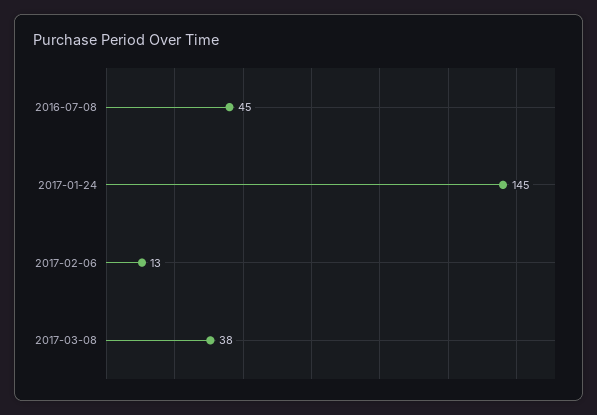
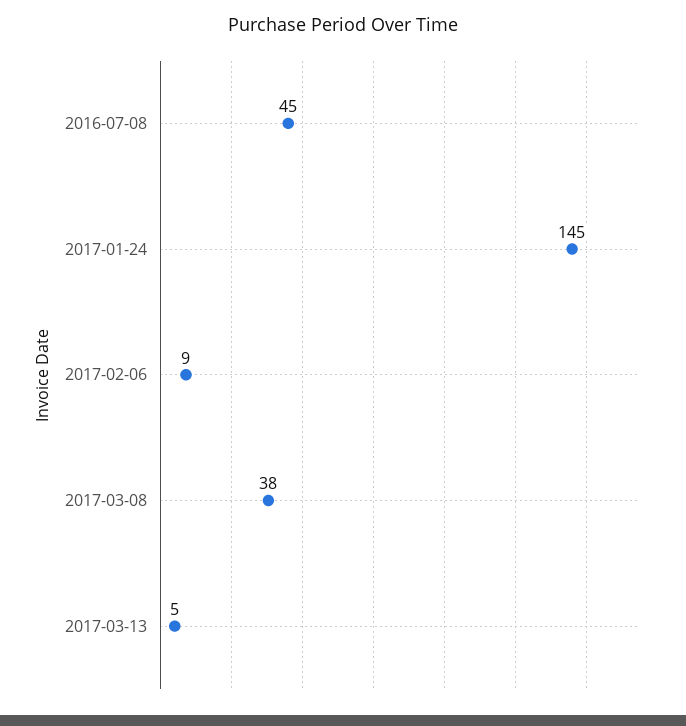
2017-02-06: 13 -> 9
2017-03-13: none -> 5

